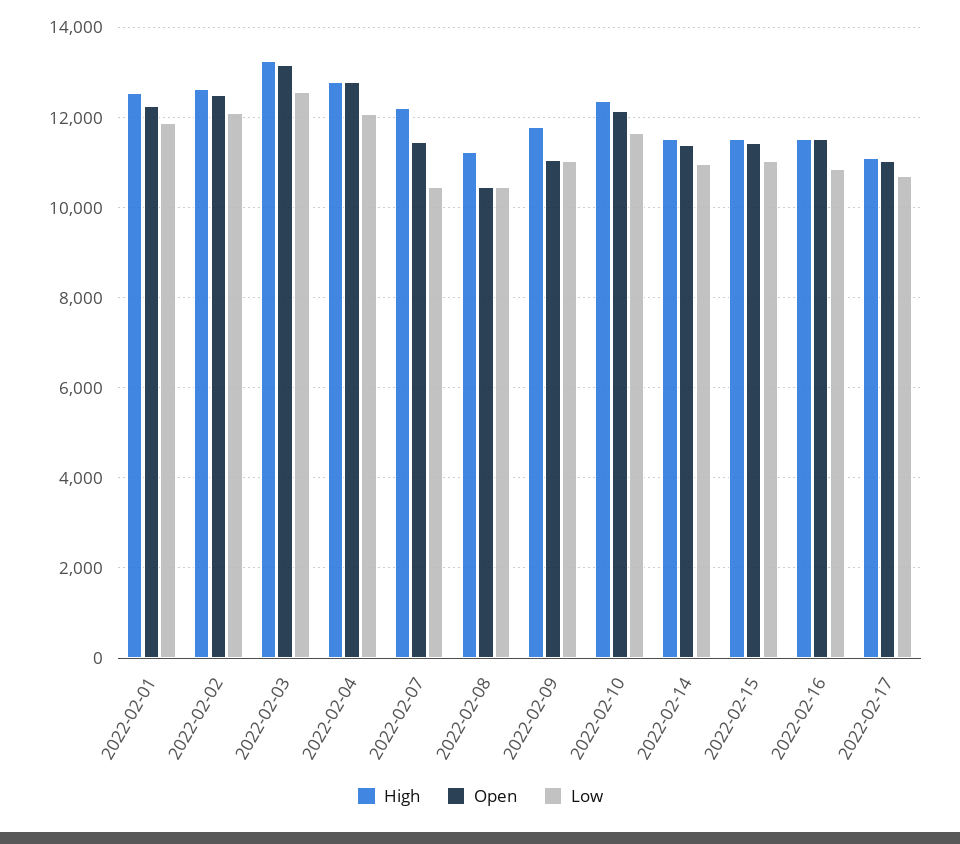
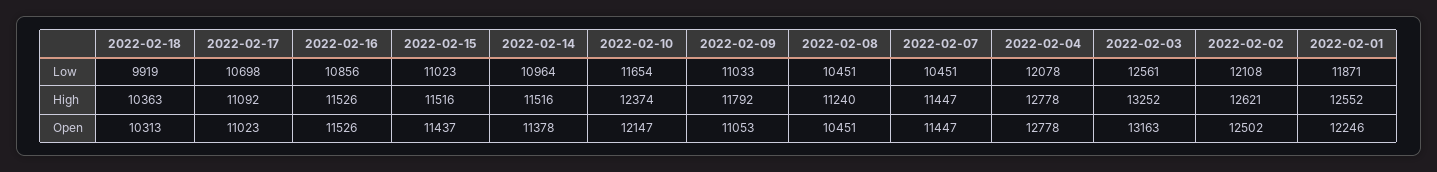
High, 2022-02-07: 12200 -> 11447
Low, 2022-02-18: none -> 9919
High, 2022-02-18: none -> 10363
Open, 2022-02-18: none -> 10313

